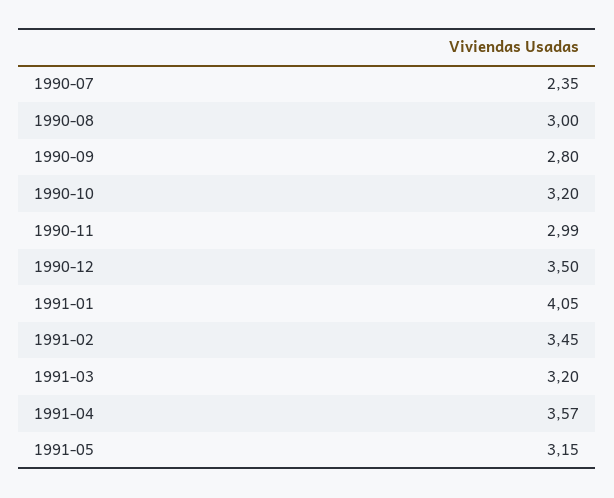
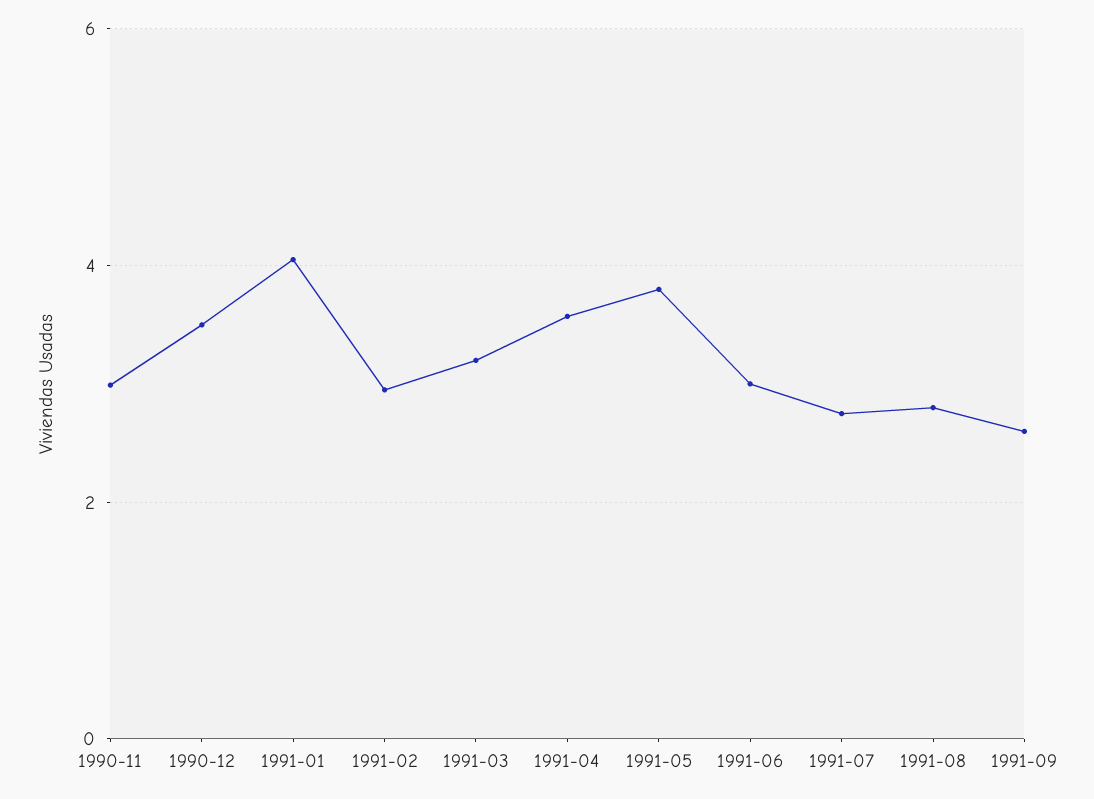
1990-07: 2.35 -> none
1990-08: 3 -> none
1990-09: 2.8 -> none
1990-10: 3.2 -> none
1991-02: 3.45 -> 3
1991-05: 3.15 -> 3.8
1991-06: none -> 3
1991-07: none -> 2.8
1991-08: none -> 2.8
1991-09: none -> 2.6

